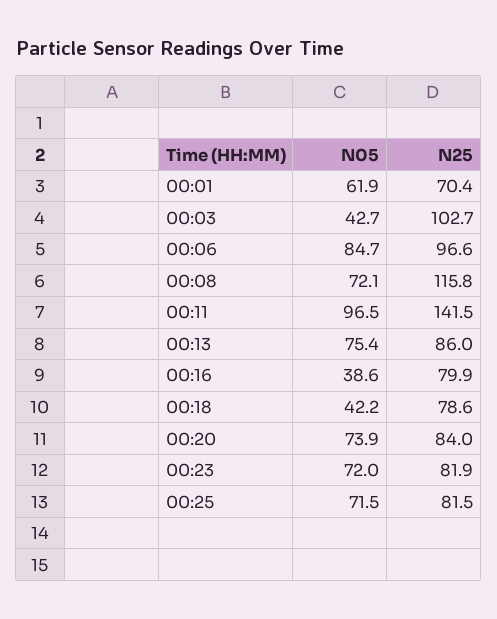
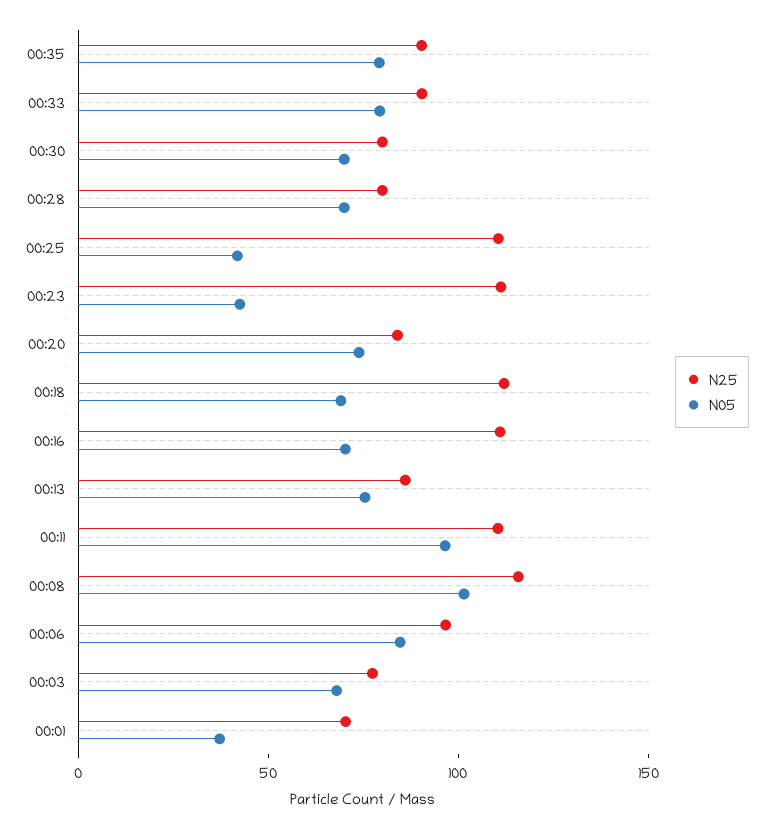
N05, 00:01: 61.9 -> 40
N05, 00:03: 42.7 -> 70
N25, 00:03: 102.7 -> 80
N05, 00:08: 72.1 -> 100
N25, 00:11: 141.5 -> 110
N05, 00:16: 38.6 -> 70
N25, 00:16: 79.9 -> 110
N05, 00:18: 42.2 -> 70
N25, 00:18: 78.6 -> 110
N05, 00:23: 72 -> 40
N25, 00:23: 81.9 -> 110
N05, 00:25: 71.5 -> 40
N25, 00:25: 81.5 -> 110
N25, 00:35: none -> 90
N05, 00:35: none -> 80
N25, 00:33: none -> 90
N05, 00:33: none -> 80
N25, 00:30: none -> 80
N05, 00:30: none -> 70
N25, 00:28: none -> 80
N05, 00:28: none -> 70

